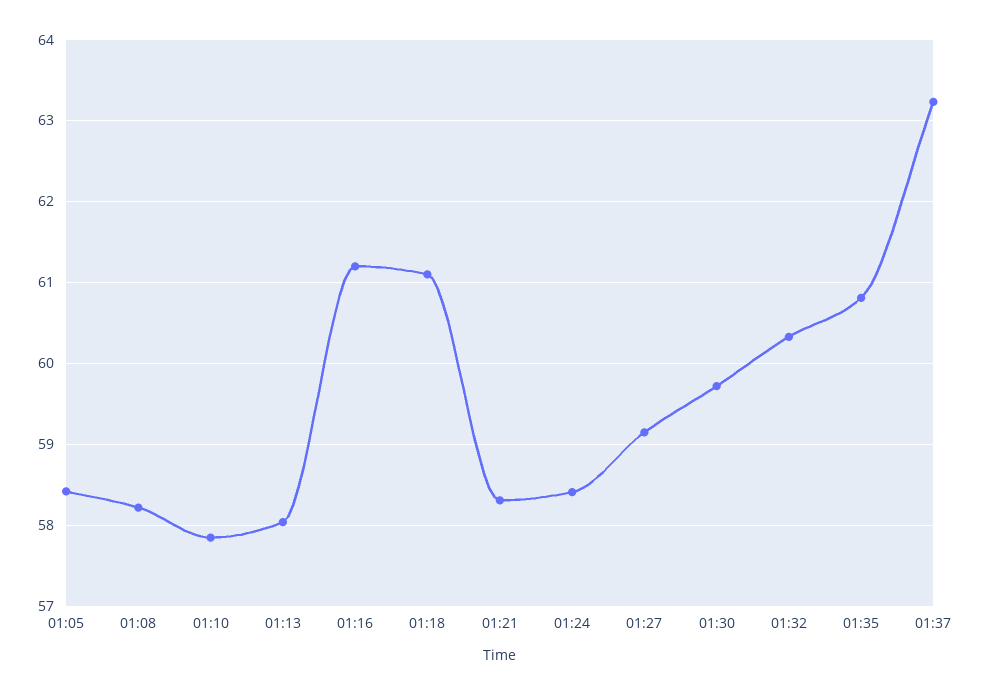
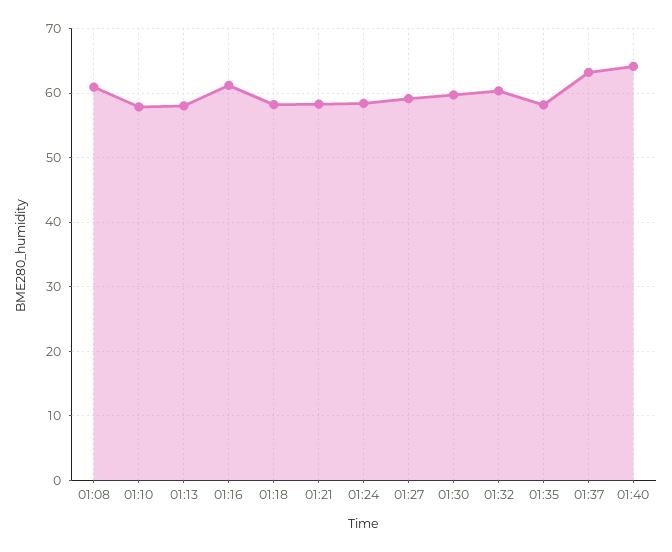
01:05: 58.4 -> none
01:08: 58.2 -> 61
01:18: 61.1 -> 58
01:35: 60.8 -> 58
01:40: none -> 64

